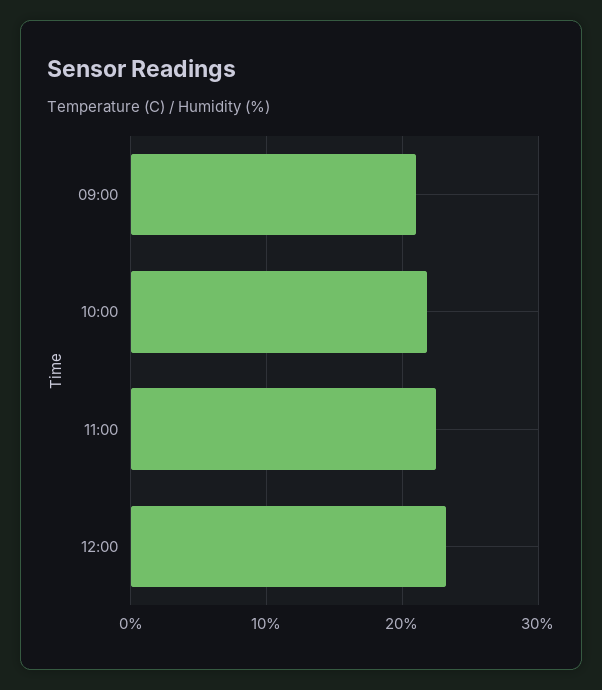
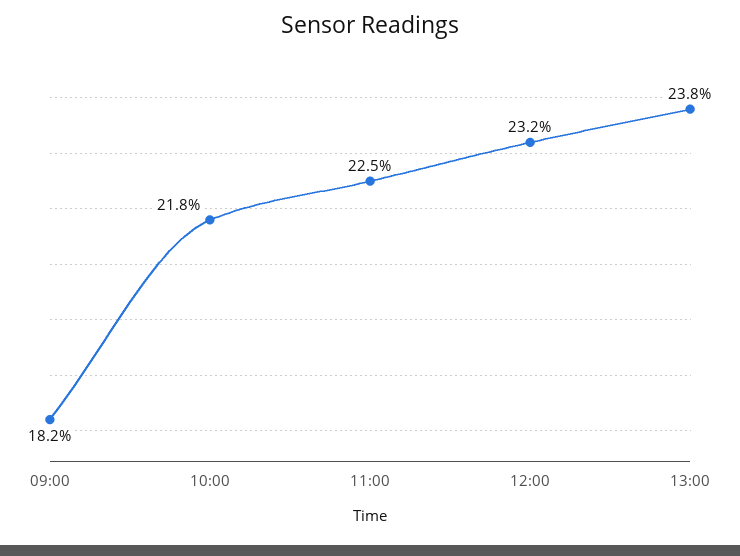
09:00: 21 -> 18.2
13:00: none -> 23.8

